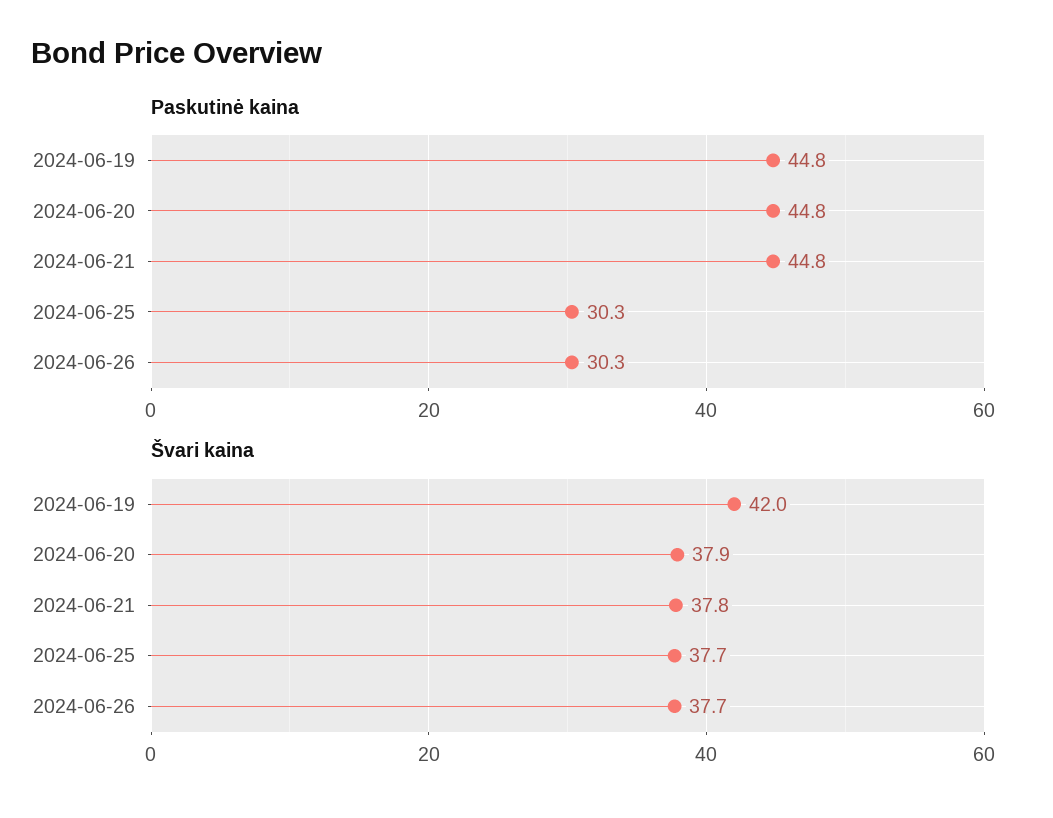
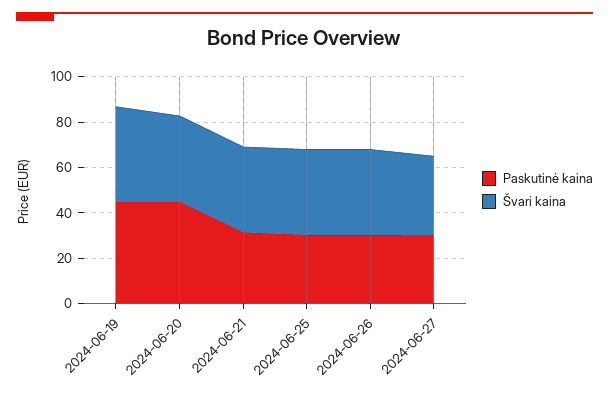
Paskutinė kaina, 2024-06-21: 44.8 -> 30
Paskutinė kaina, 2024-06-27: none -> 30
Švari kaina, 2024-06-27: none -> 35

